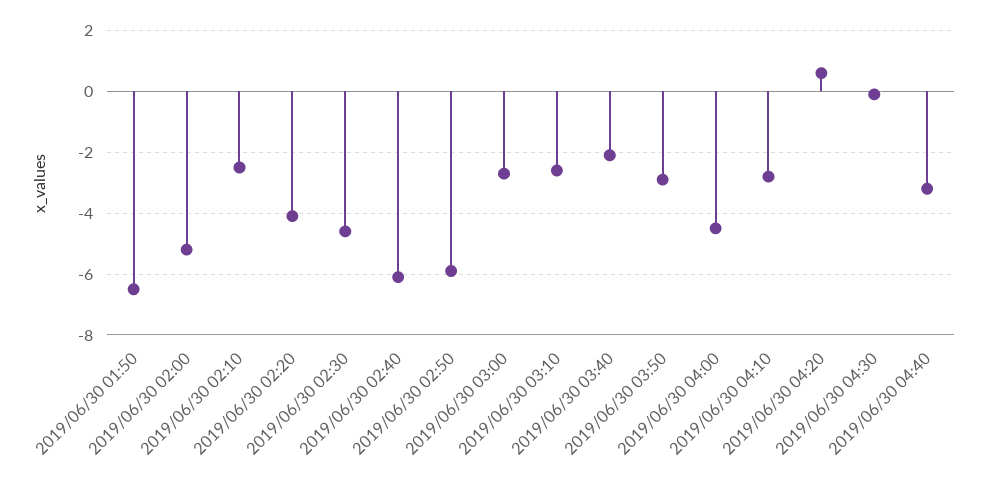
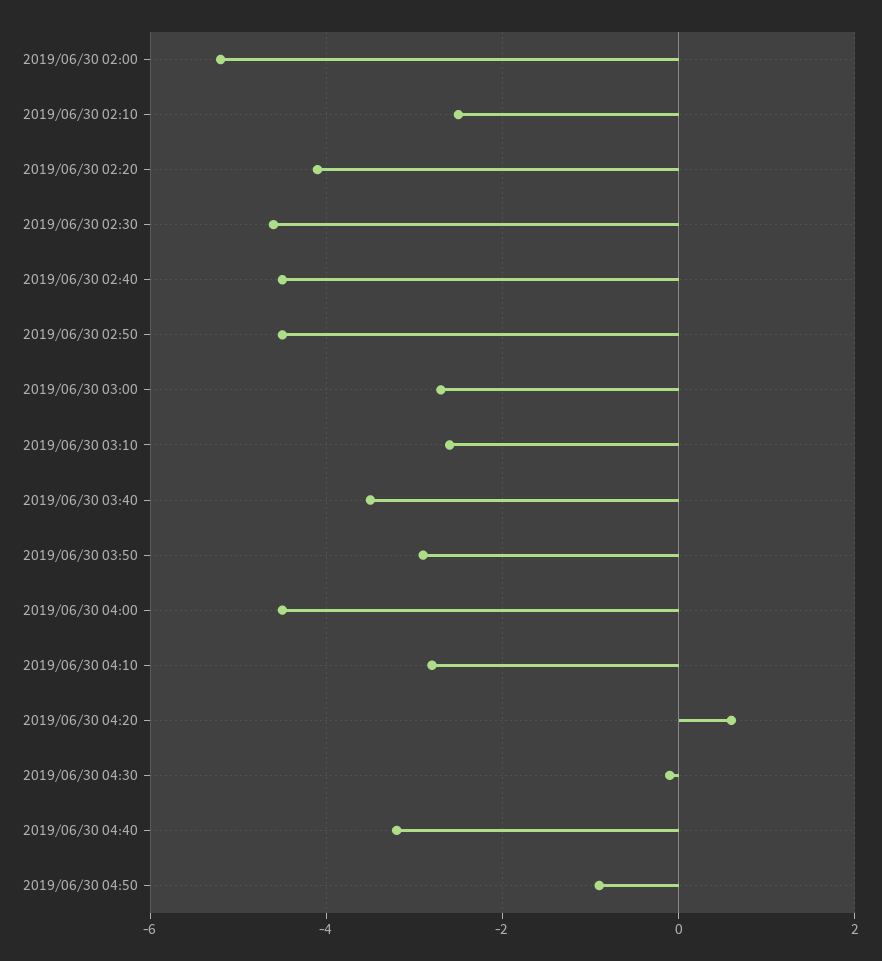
2019/06/30 01:50: -6.5 -> none
2019/06/30 02:40: -6 -> -4.5
2019/06/30 02:50: -6 -> -4.5
2019/06/30 03:40: -2 -> -3.5
2019/06/30 04:50: none -> -1

